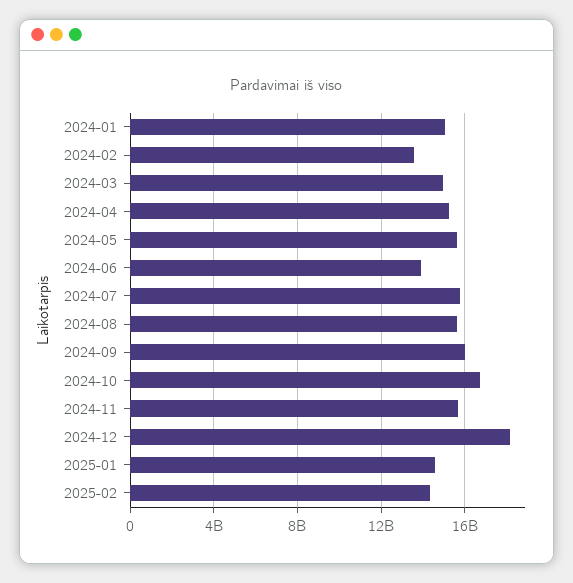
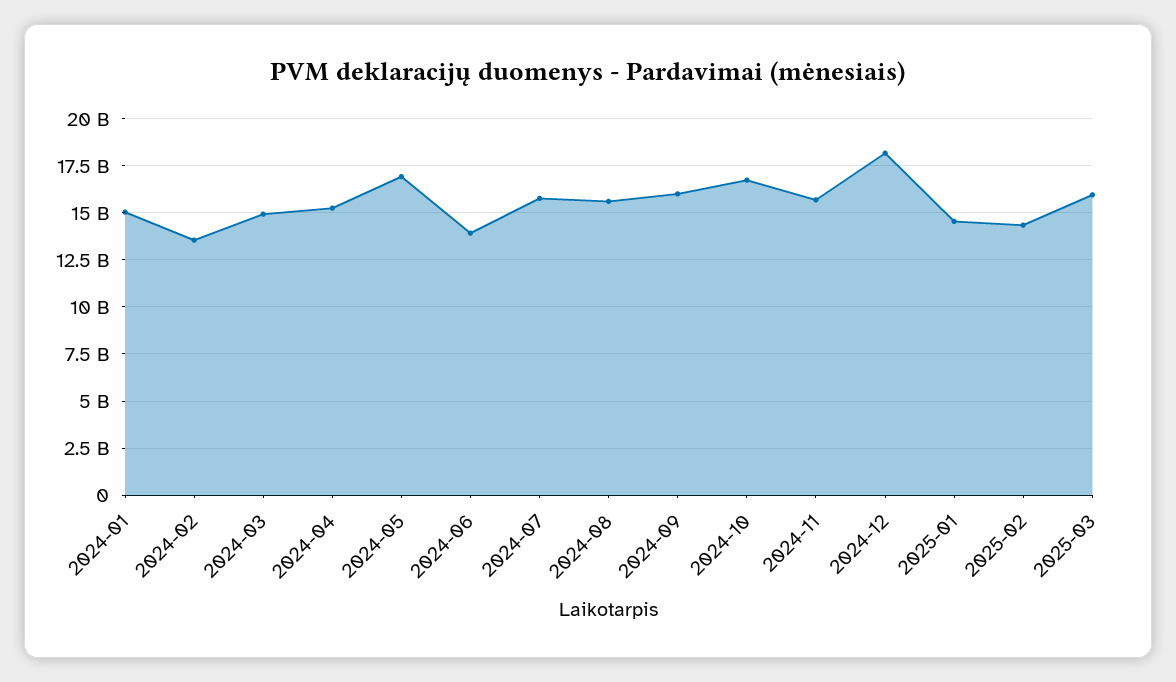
2024-05: 15500000000 -> 17000000000
2025-03: none -> 16000000000

